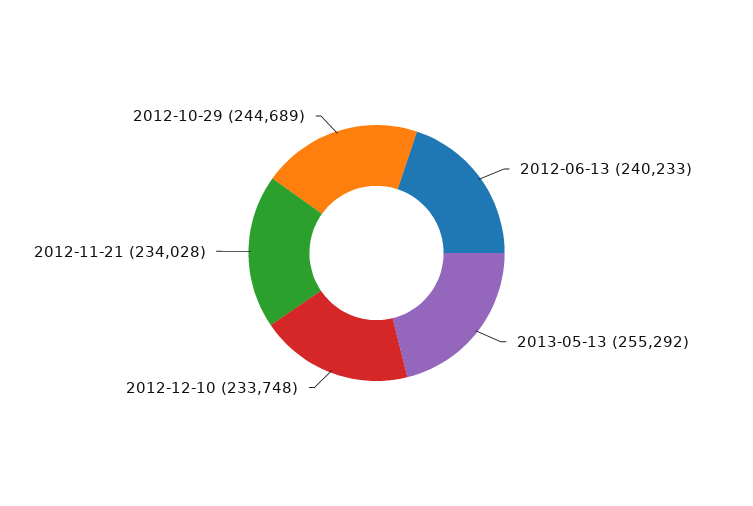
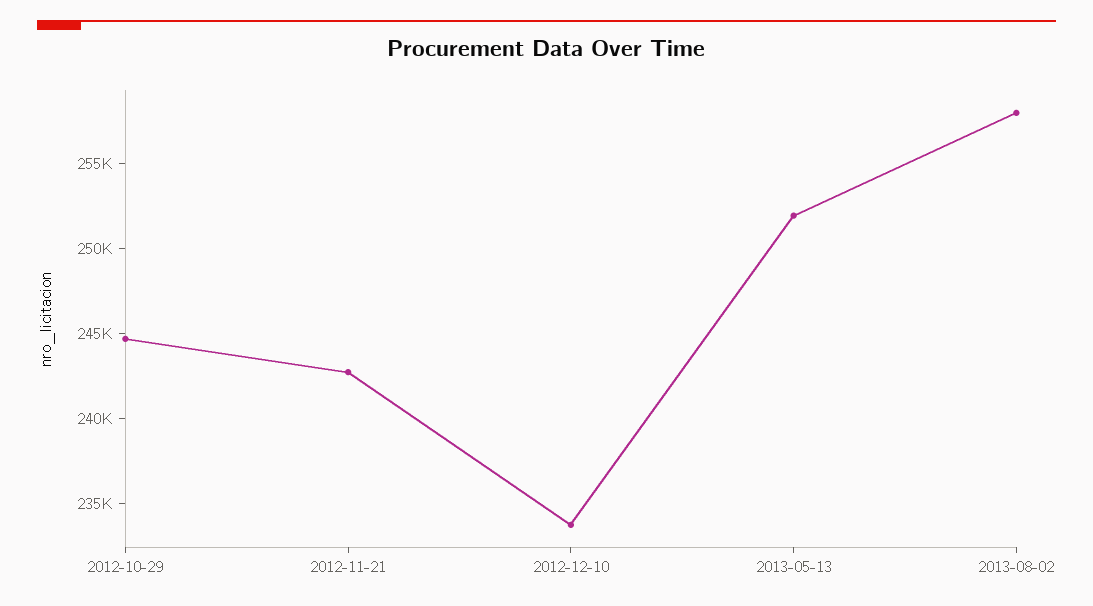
2012-06-13: 240233 -> none
2013-05-13: 255292 -> 252000
2012-11-21: 234028 -> 243000
2013-08-02: none -> 258000

